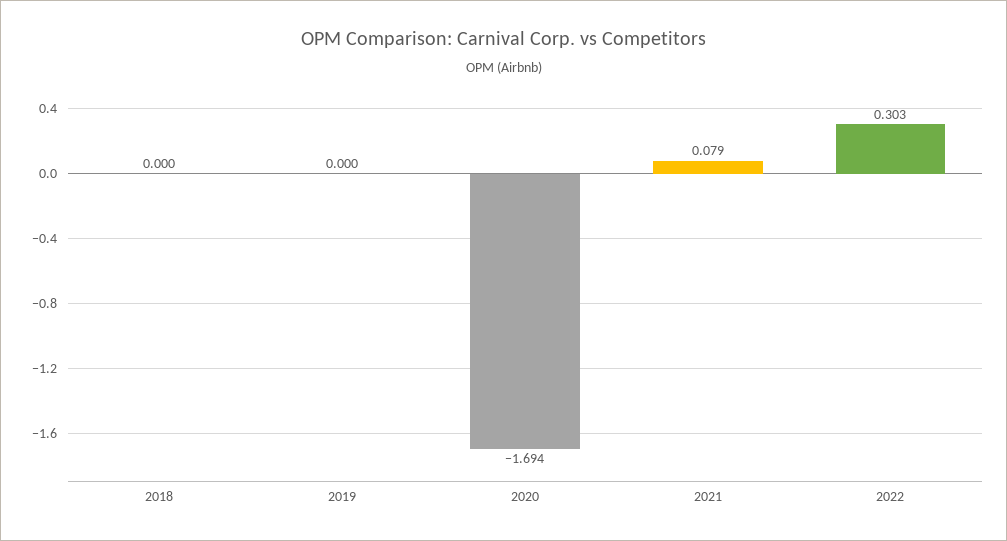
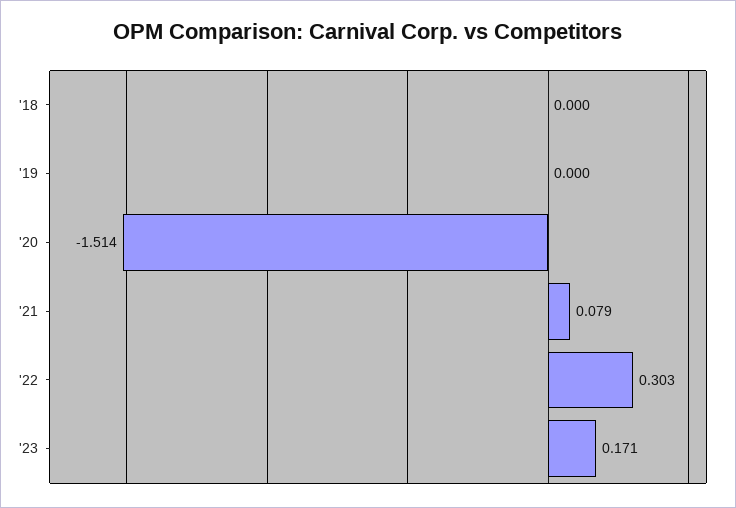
2020: -1.694 -> -1.514
'23: none -> 0.171

